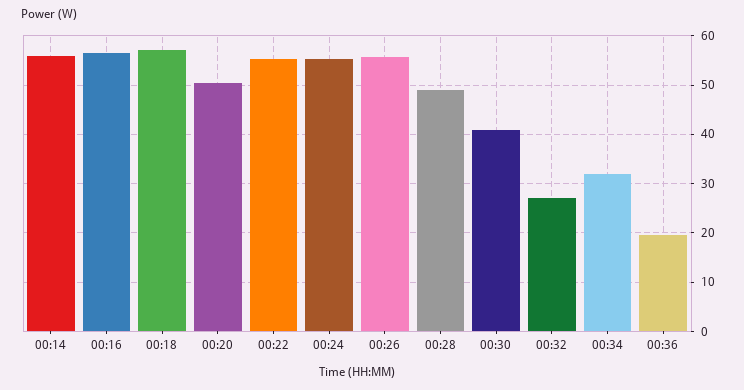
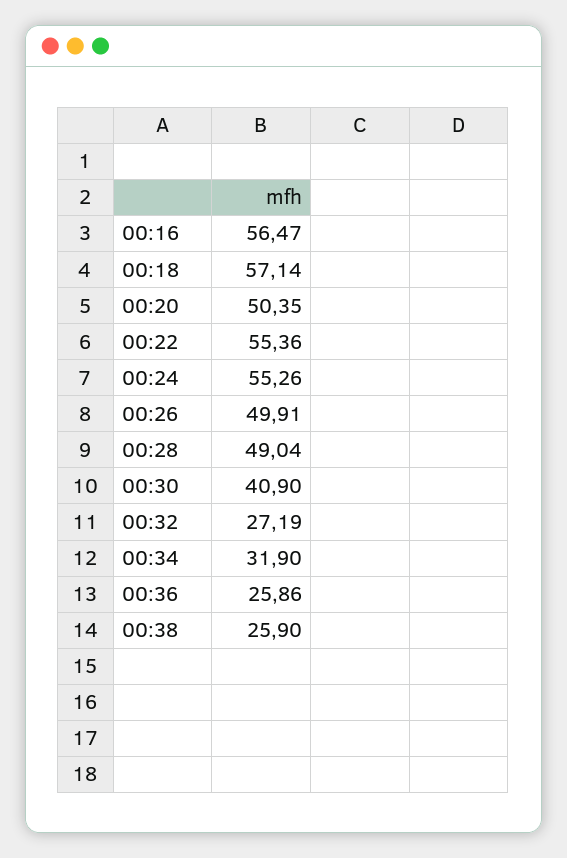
00:14: 56 -> none
00:26: 56 -> 49.91
00:36: 20 -> 25.86
00:38: none -> 25.9

